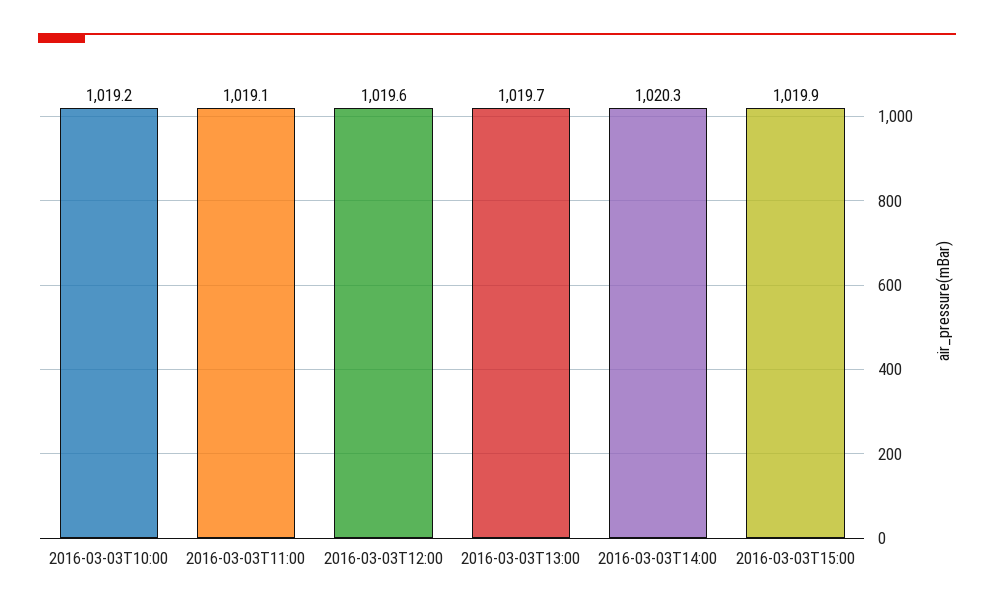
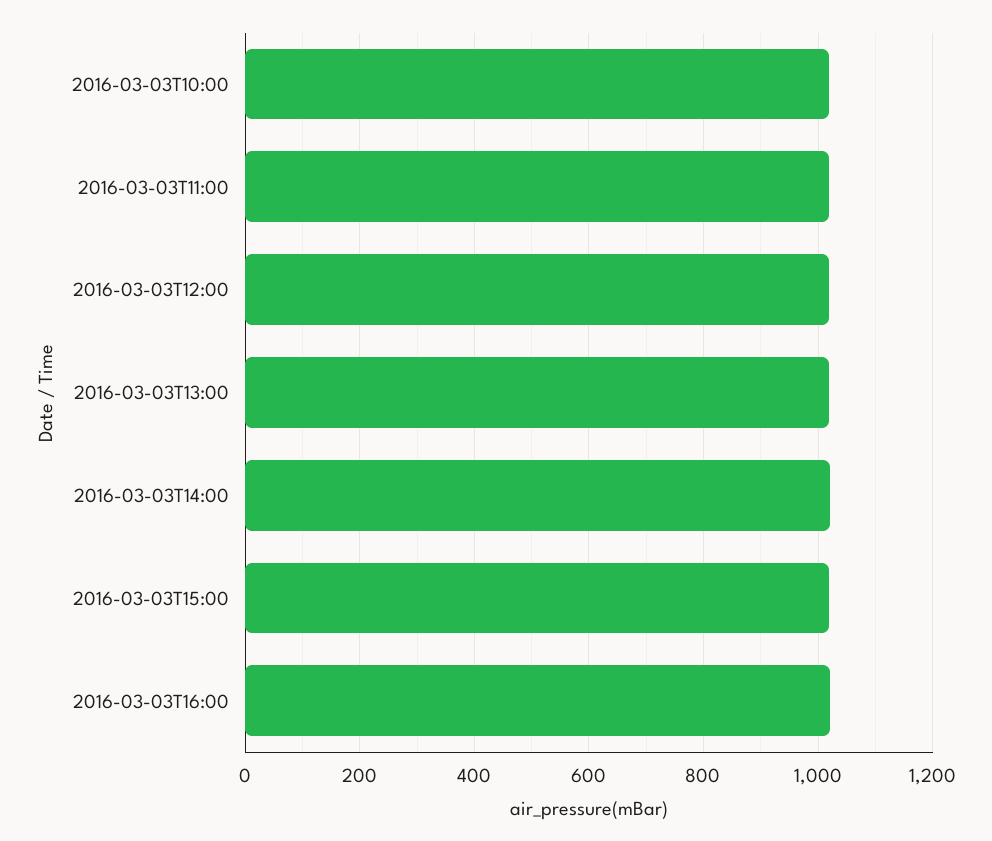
2016-03-03T16:00: none -> 1020

